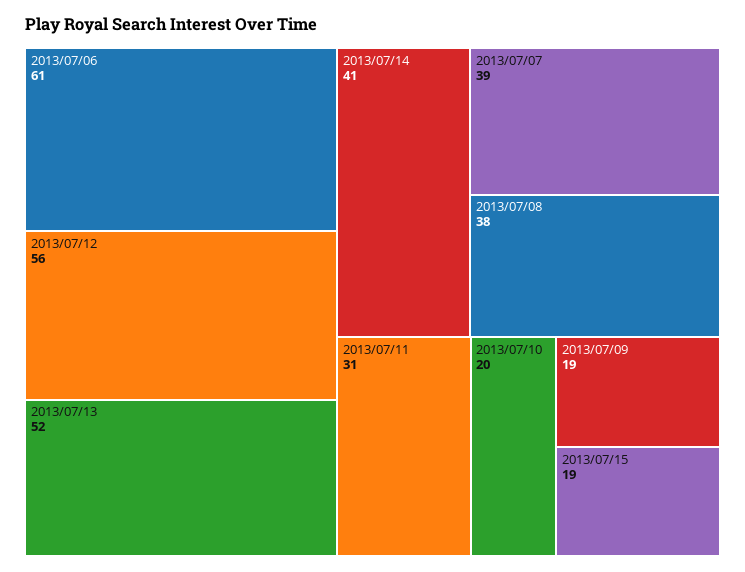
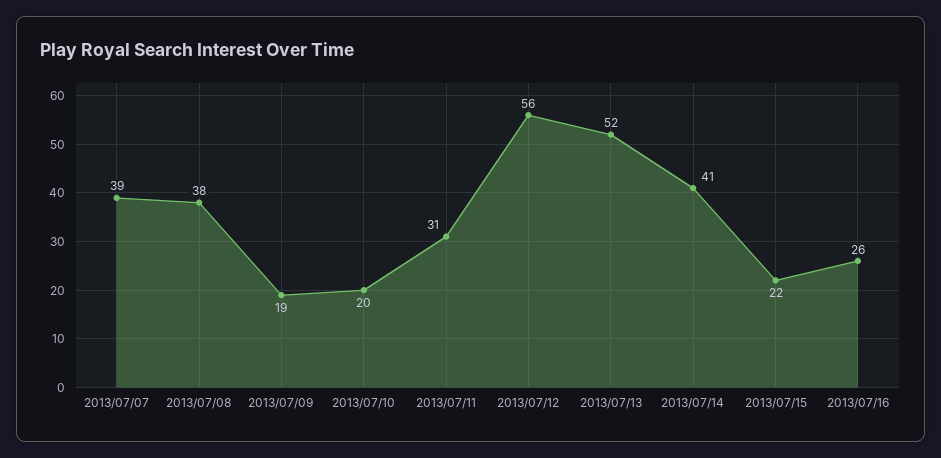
2013/07/06: 61 -> none
2013/07/15: 19 -> 22
2013/07/16: none -> 26

